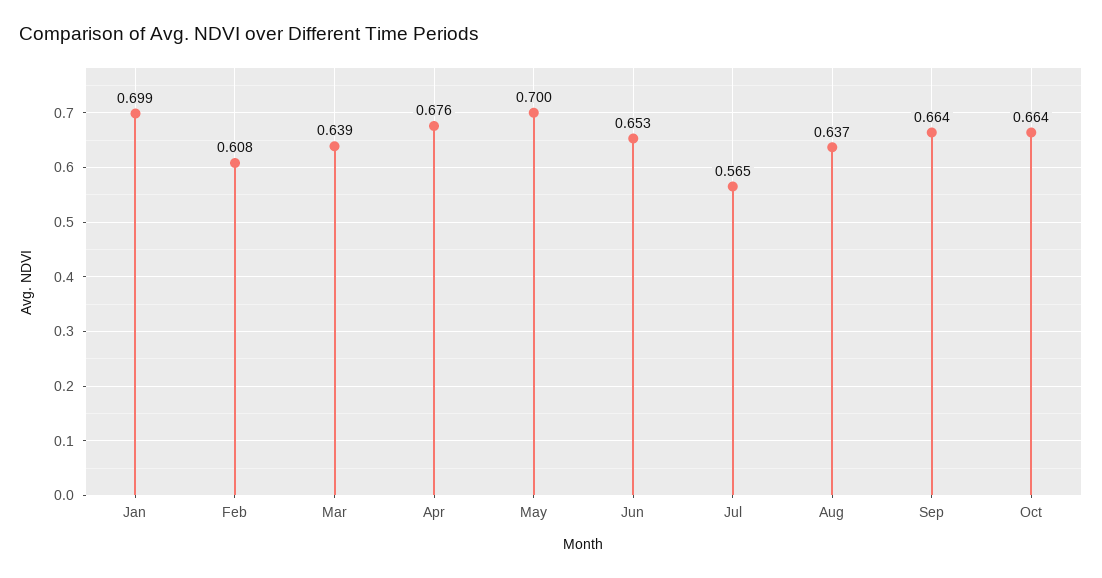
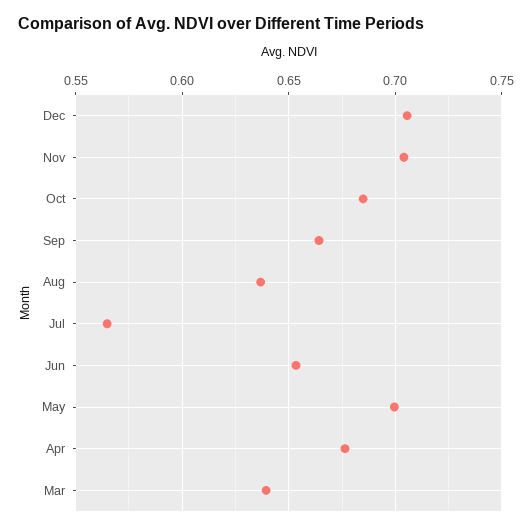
Jan: 0.699 -> none
Feb: 0.608 -> none
Oct: 0.664 -> 0.685
Dec: none -> 0.705
Nov: none -> 0.705

